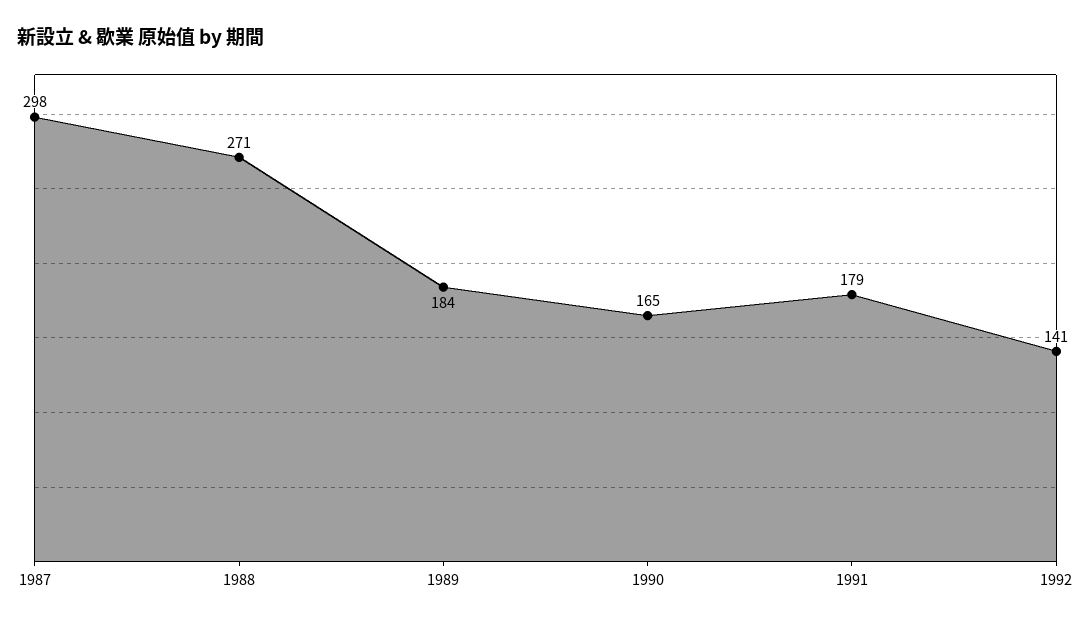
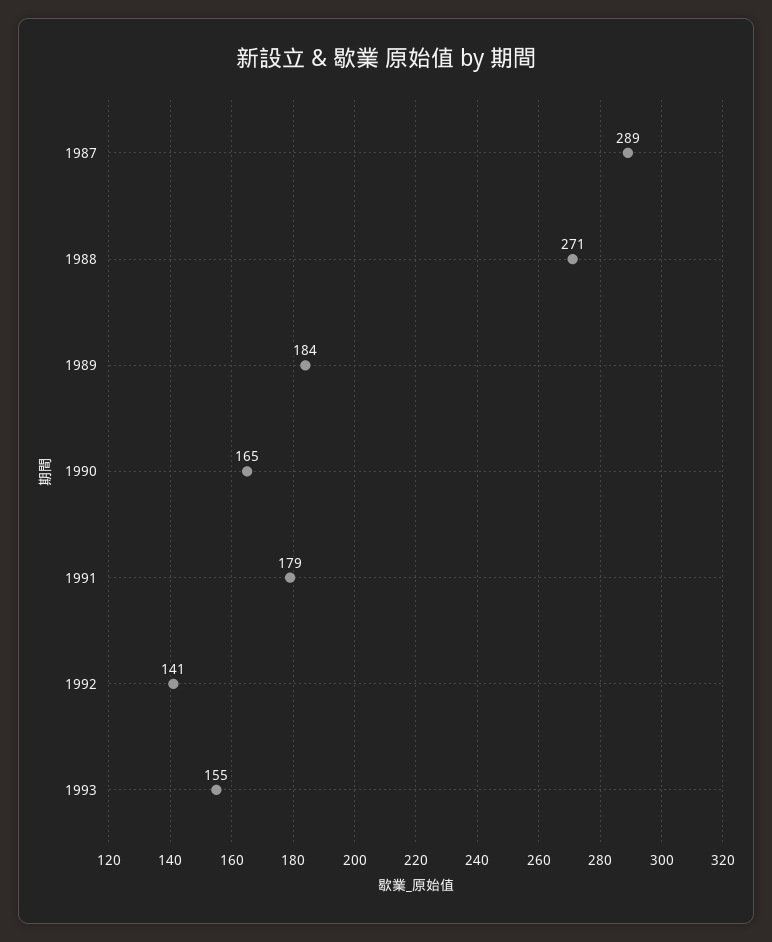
1987: 298 -> 289
1993: none -> 155

